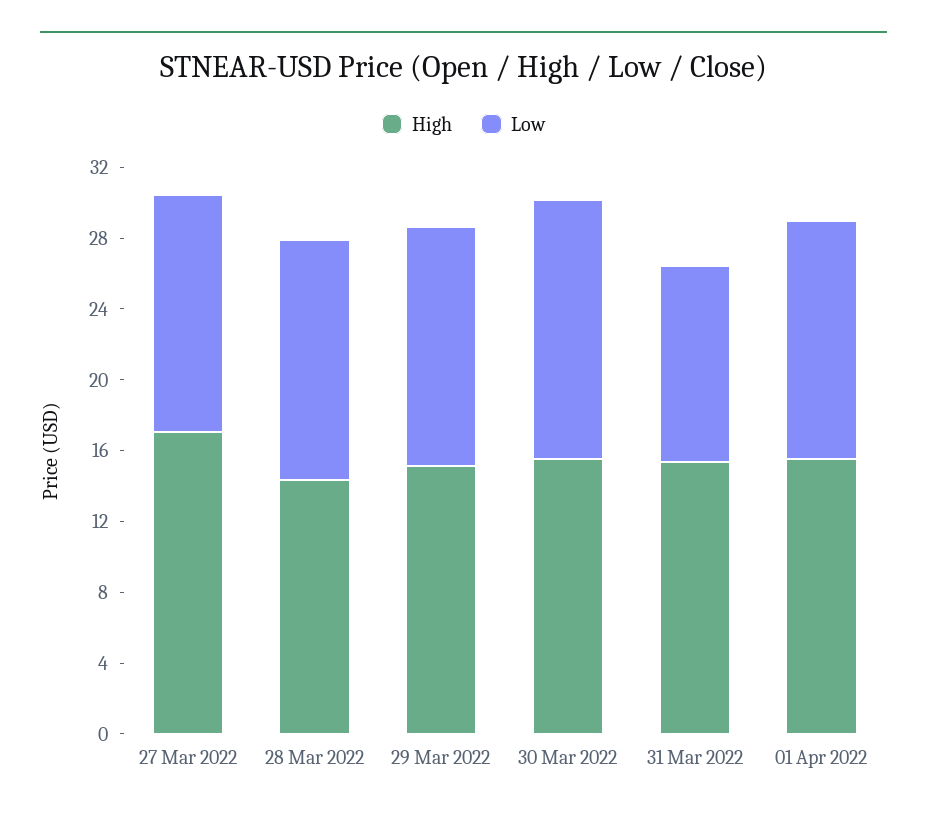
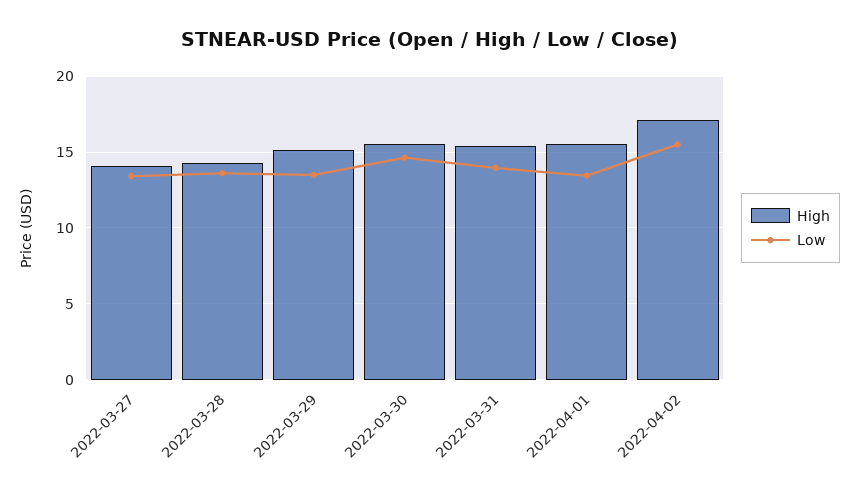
High, 27 Mar 2022: 17 -> 14
Low, 31 Mar 2022: 11 -> 14
High, 2022-04-02: none -> 17
Low, 2022-04-02: none -> 15.5

